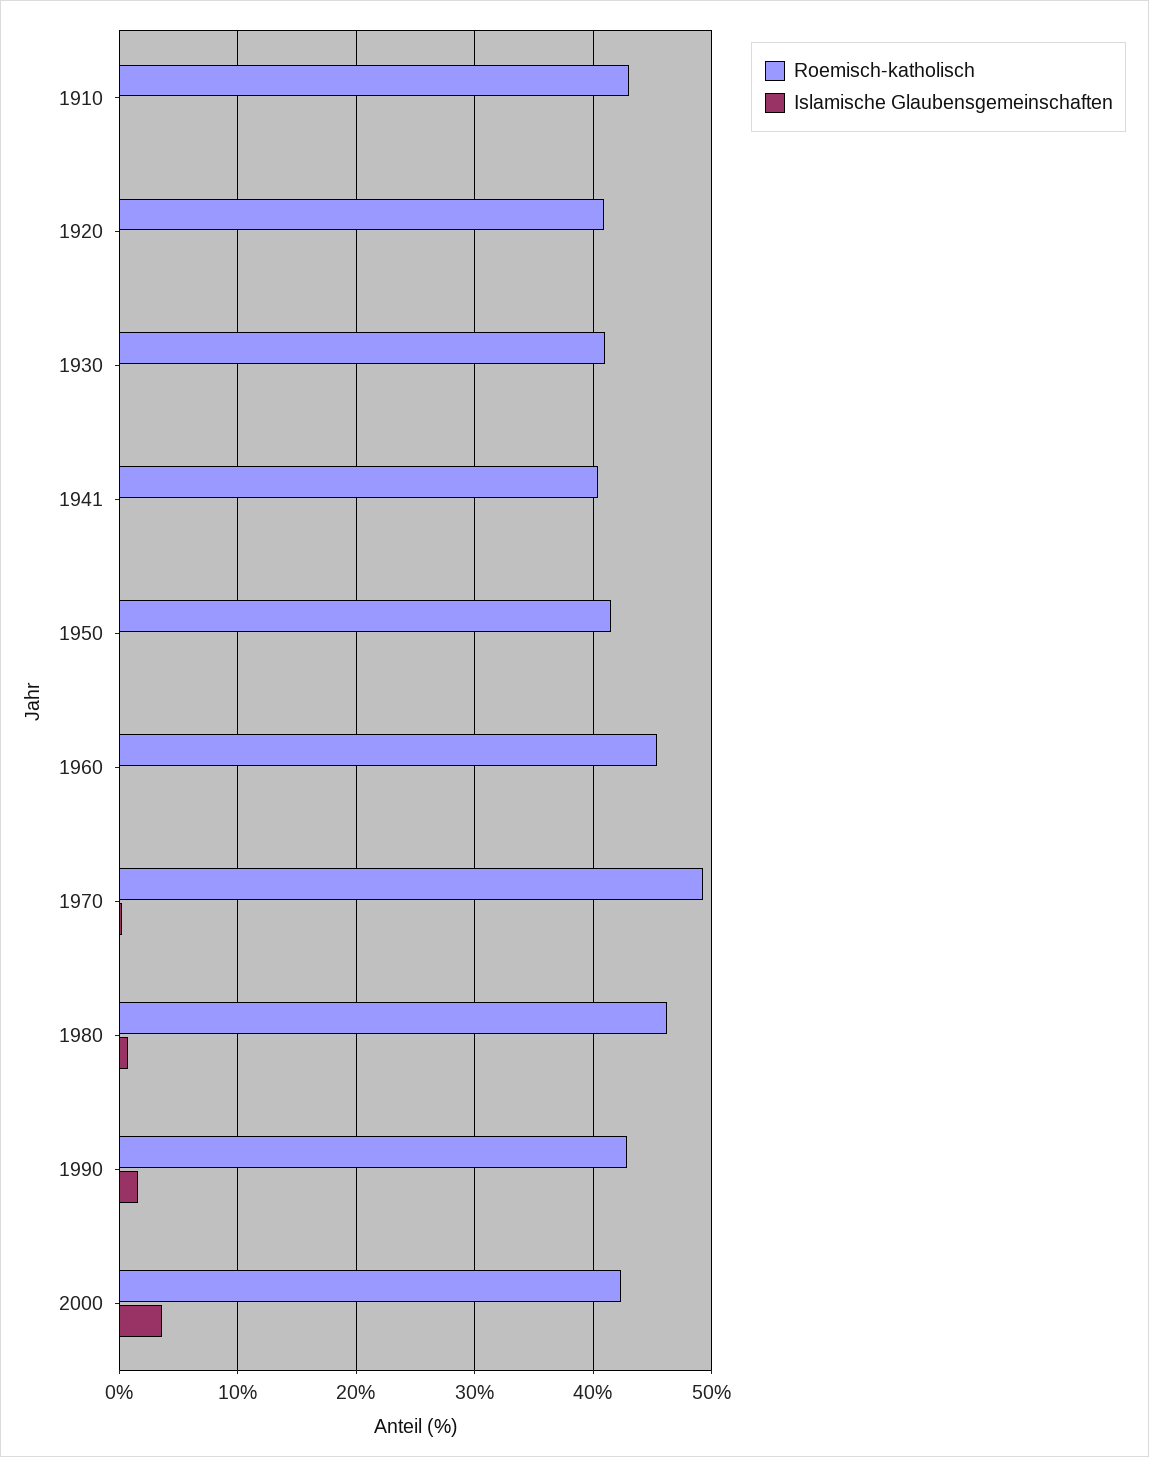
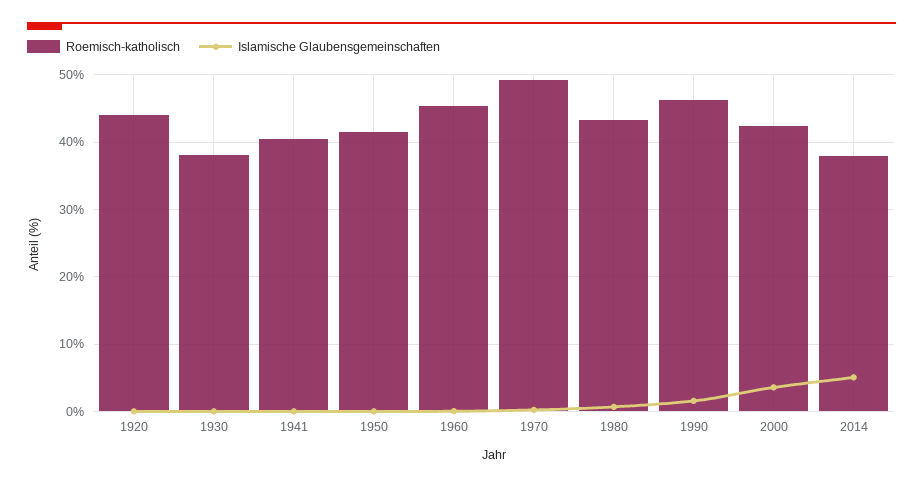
Roemisch-katholisch, 1910: 43 -> none
Islamische Glaubensgemeinschaften, 1910: 0 -> none
Roemisch-katholisch, 1920: 41 -> 44
Roemisch-katholisch, 1930: 41 -> 38
Roemisch-katholisch, 1980: 46 -> 43
Roemisch-katholisch, 1990: 43 -> 46
Roemisch-katholisch, 2014: none -> 38
Islamische Glaubensgemeinschaften, 2014: none -> 5

